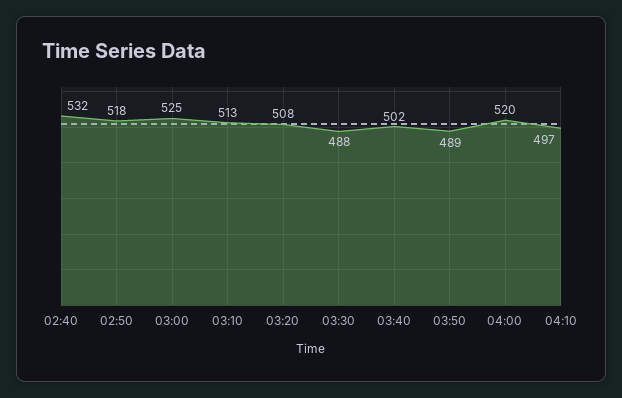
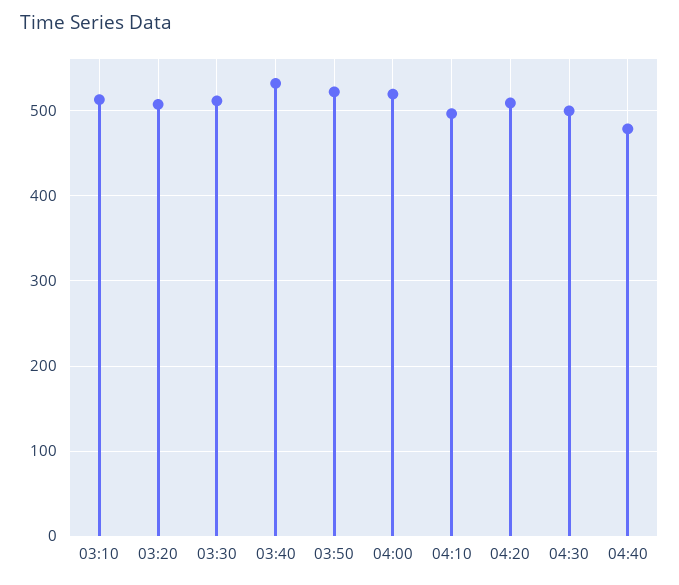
02:40: 532 -> none
02:50: 518 -> none
03:00: 525 -> none
03:30: 488 -> 510
03:40: 502 -> 530
03:50: 489 -> 520
04:20: none -> 510
04:30: none -> 500
04:40: none -> 480

